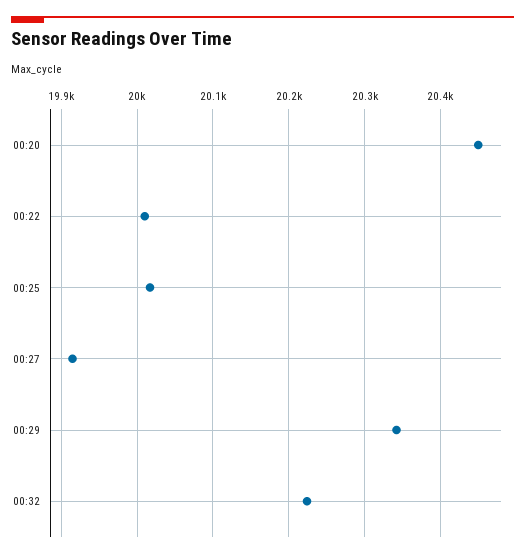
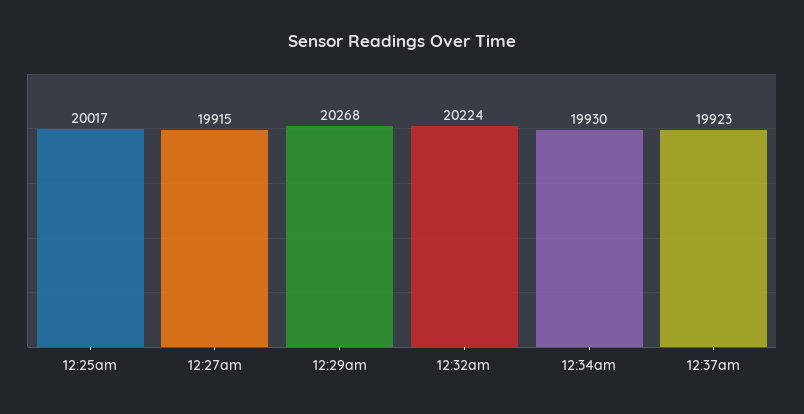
00:20: 20450 -> none
00:22: 20010 -> none
00:29: 20340 -> 20268
12:34am: none -> 19930
12:37am: none -> 19923

